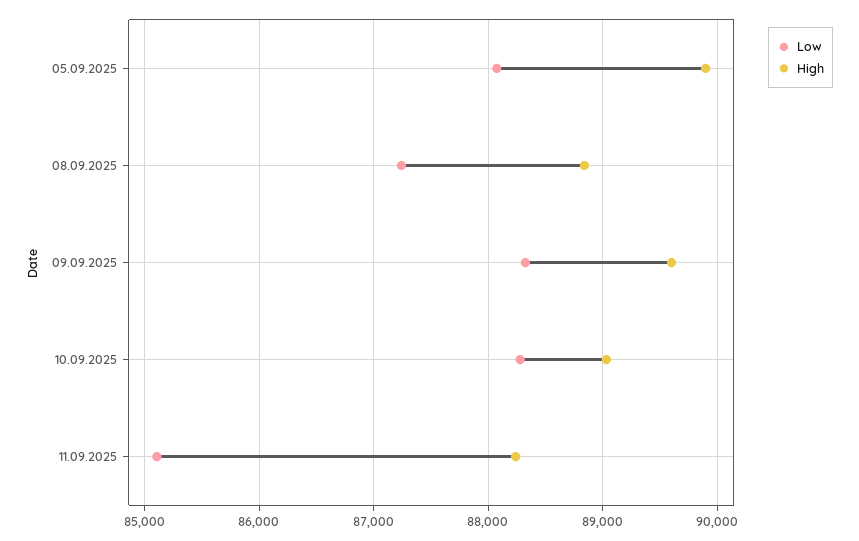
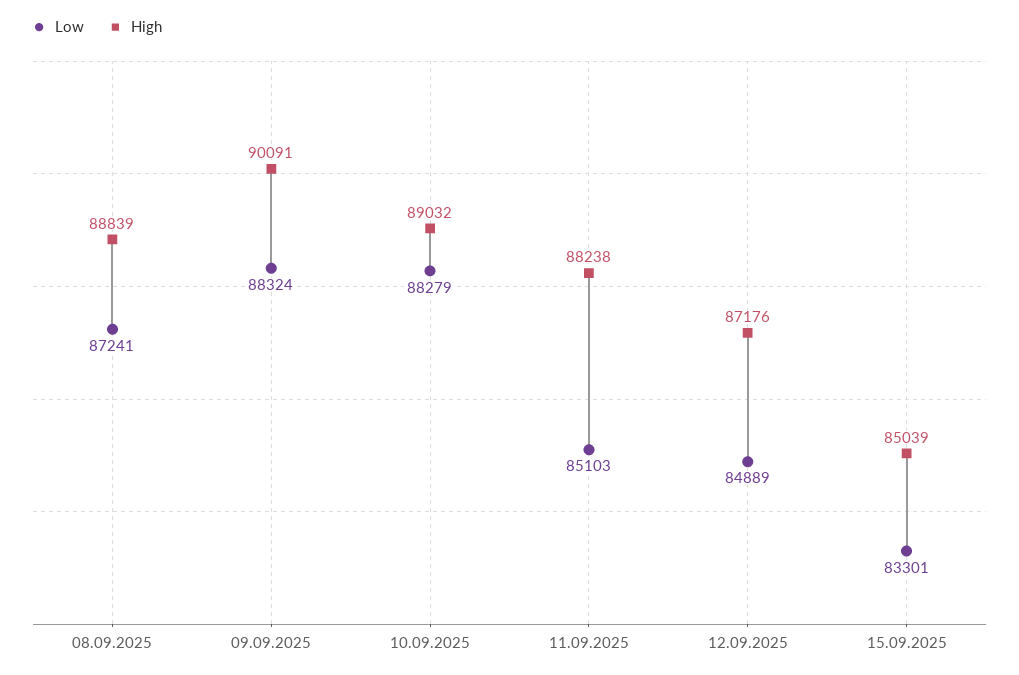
Low, 05.09.2025: 88100 -> none
High, 05.09.2025: 89900 -> none
High, 09.09.2025: 89600 -> 90091
Low, 12.09.2025: none -> 84889
High, 12.09.2025: none -> 87176
Low, 15.09.2025: none -> 83301
High, 15.09.2025: none -> 85039

